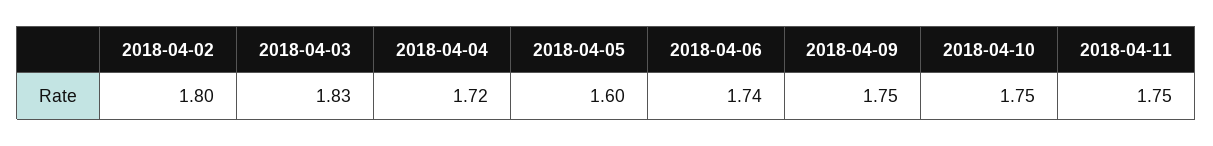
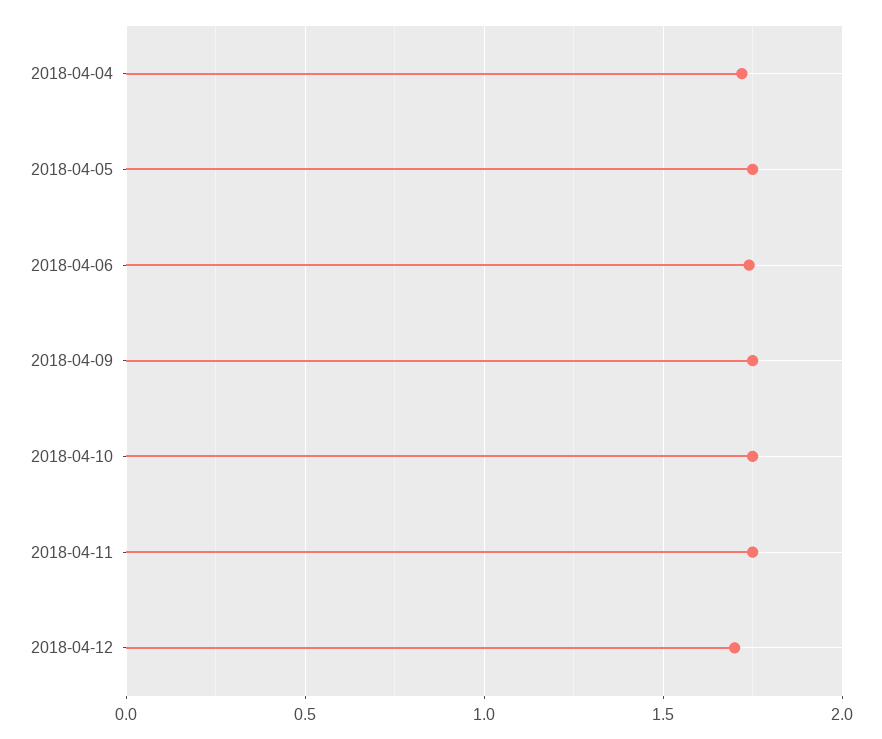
2018-04-02: 1.8 -> none
2018-04-03: 1.83 -> none
2018-04-05: 1.6 -> 1.75
2018-04-12: none -> 1.7

